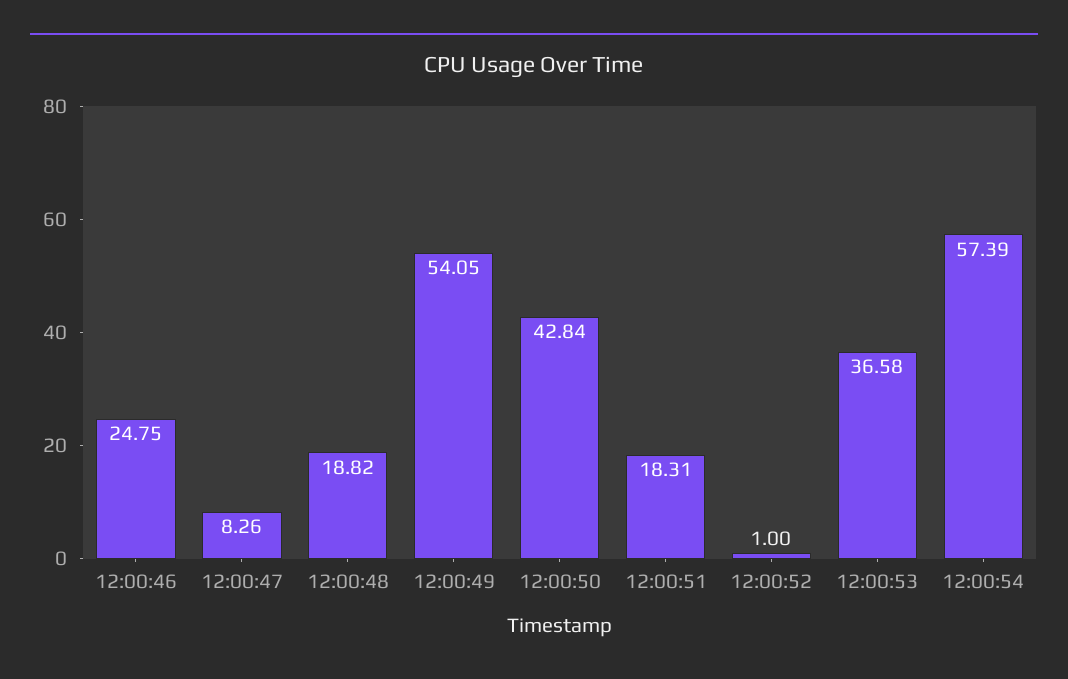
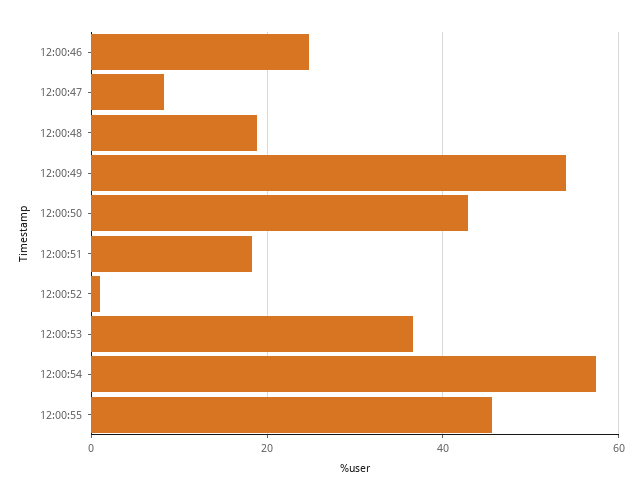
12:00:55: none -> 46

